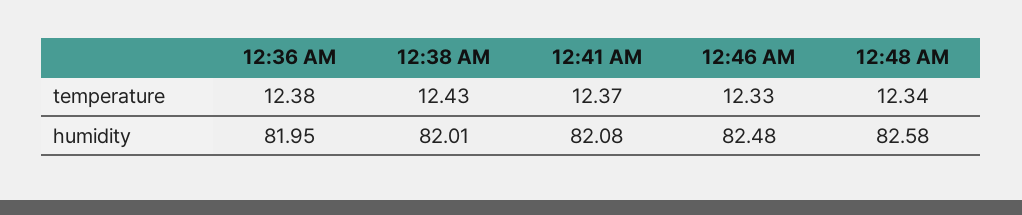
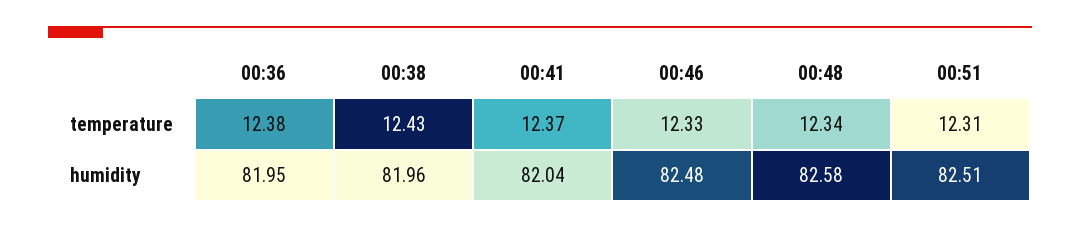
12:38 AM, humidity: 82.01 -> 81.96
12:41 AM, humidity: 82.08 -> 82.04
00:51, temperature: none -> 12.31
00:51, humidity: none -> 82.51

